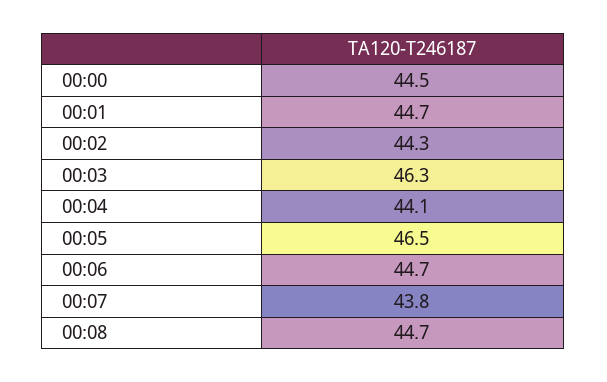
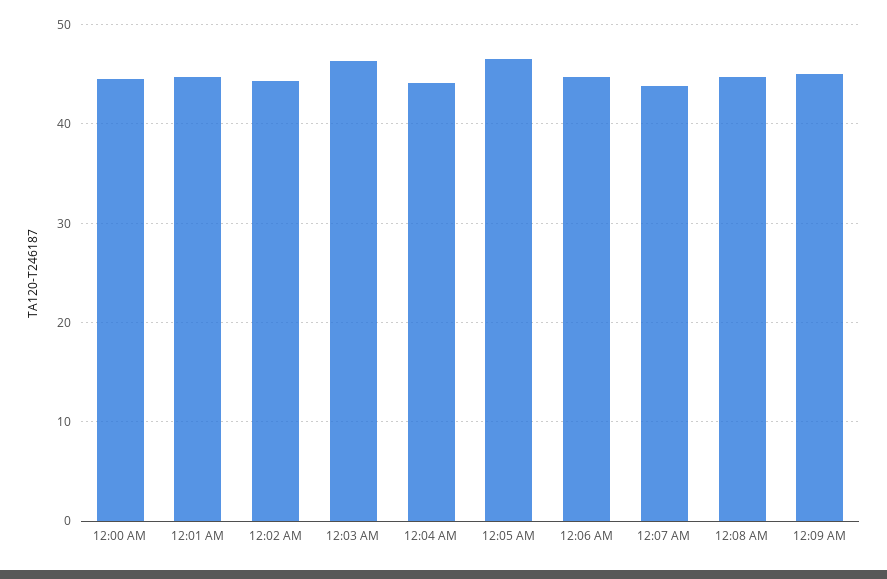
12:09 AM: none -> 45

